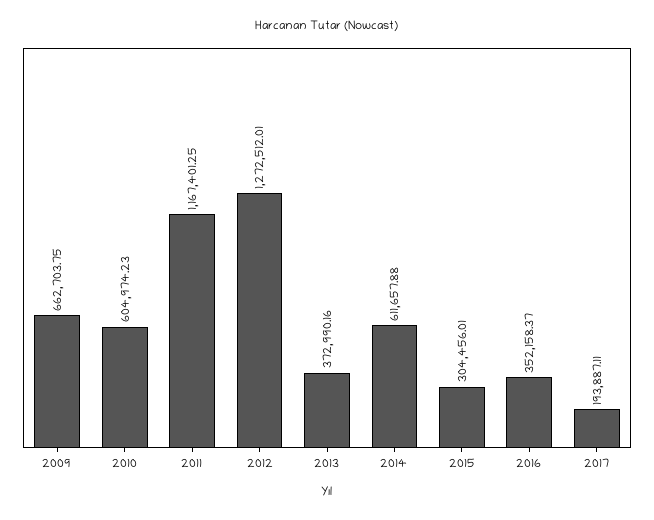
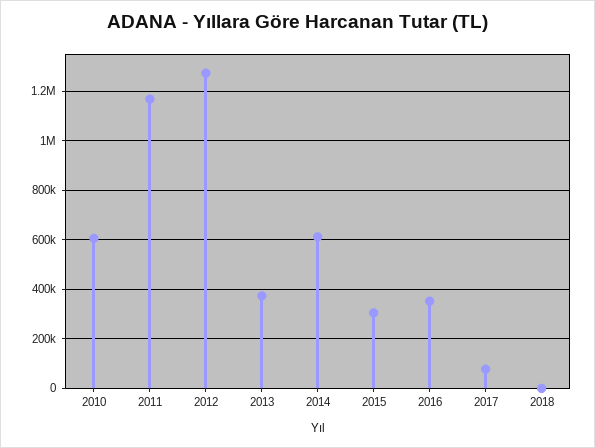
2009: 662703.75 -> none
2017: 193887.11 -> 75000
2018: none -> 0

